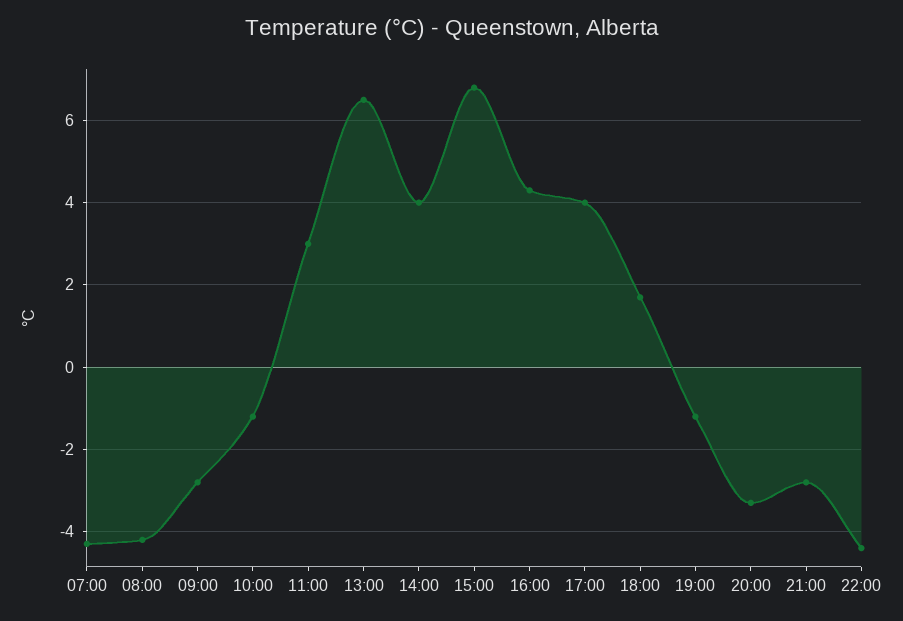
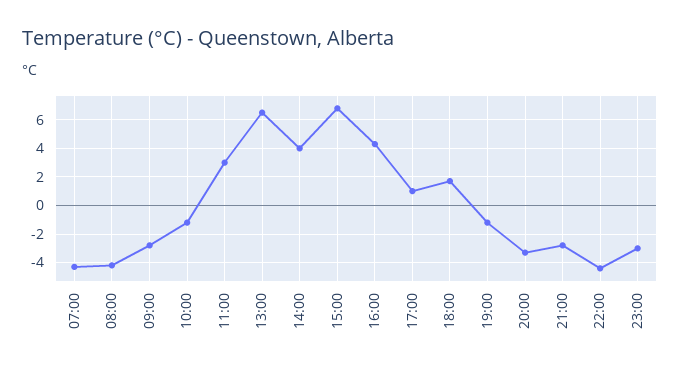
17:00: 4 -> 1
23:00: none -> -3

